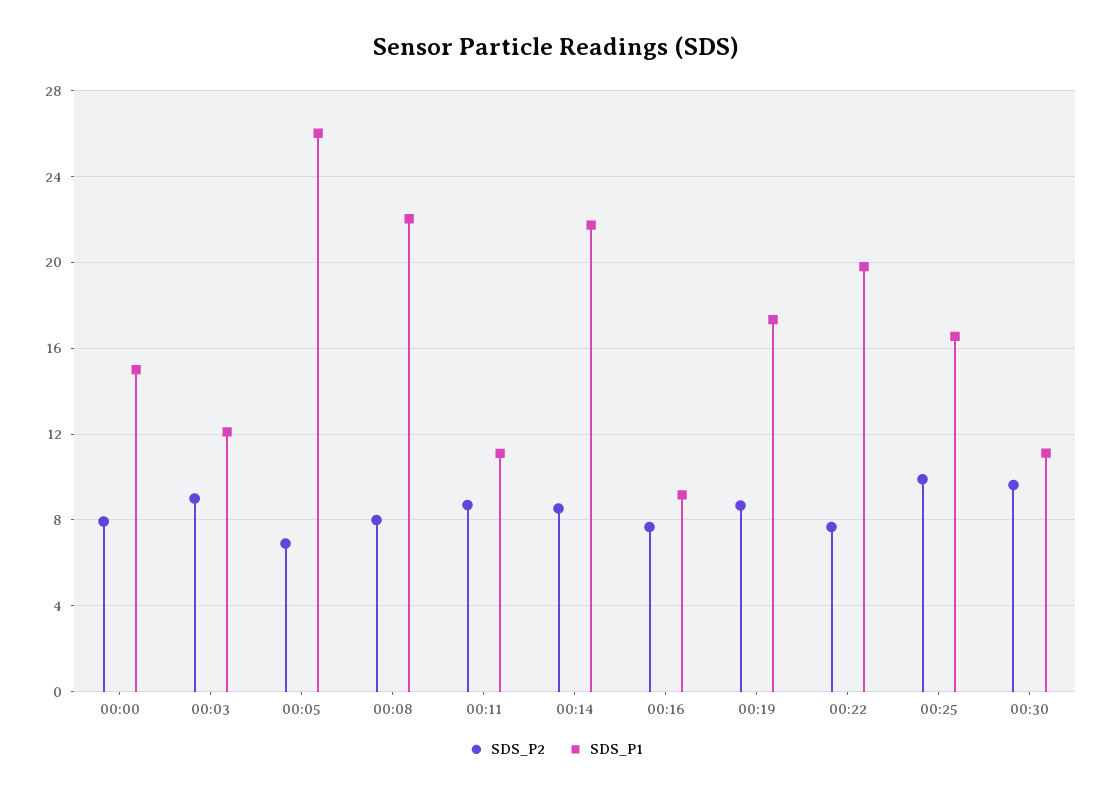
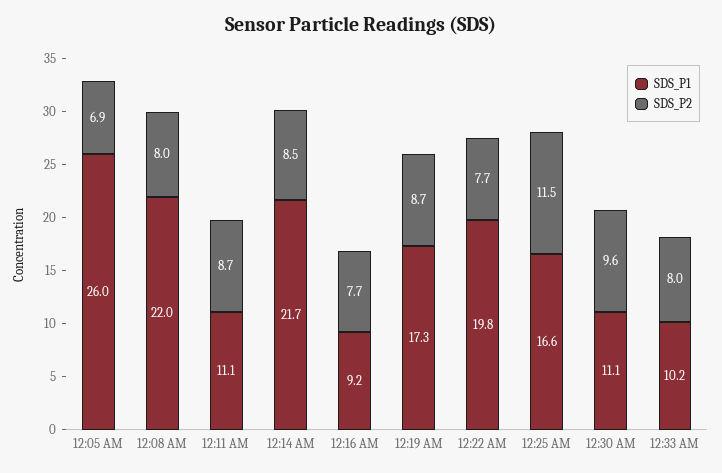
SDS_P2, 00:00: 8 -> none
SDS_P1, 00:00: 15 -> none
SDS_P2, 00:03: 9 -> none
SDS_P1, 00:03: 12 -> none
SDS_P2, 00:25: 10 -> 11.5
SDS_P1, 12:33 AM: none -> 10.2
SDS_P2, 12:33 AM: none -> 8

